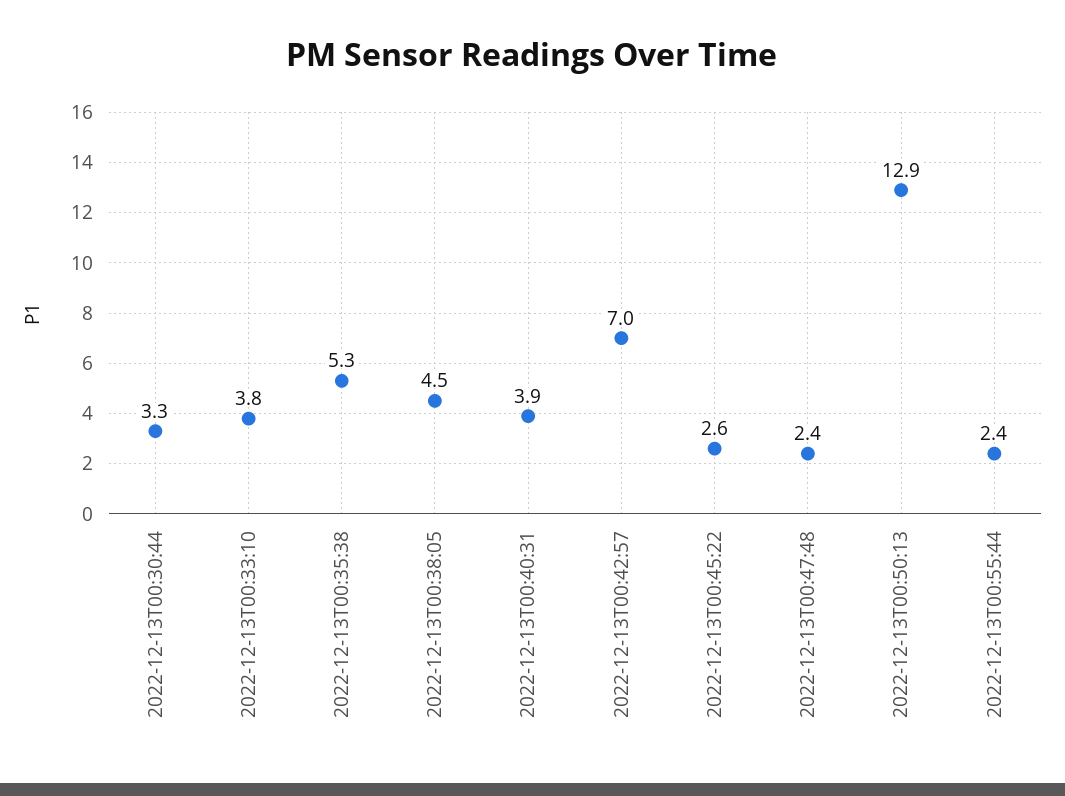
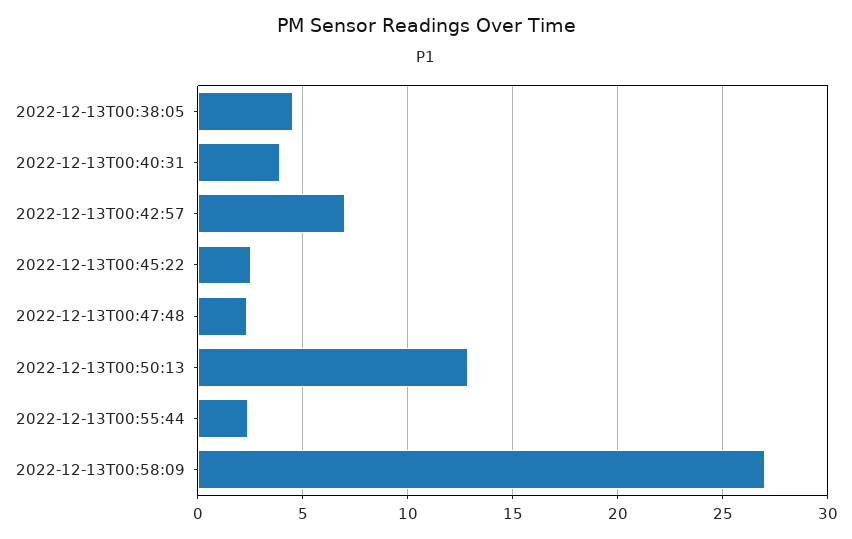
2022-12-13T00:30:44: 3.3 -> none
2022-12-13T00:33:10: 3.8 -> none
2022-12-13T00:35:38: 5.3 -> none
2022-12-13T00:58:09: none -> 27

